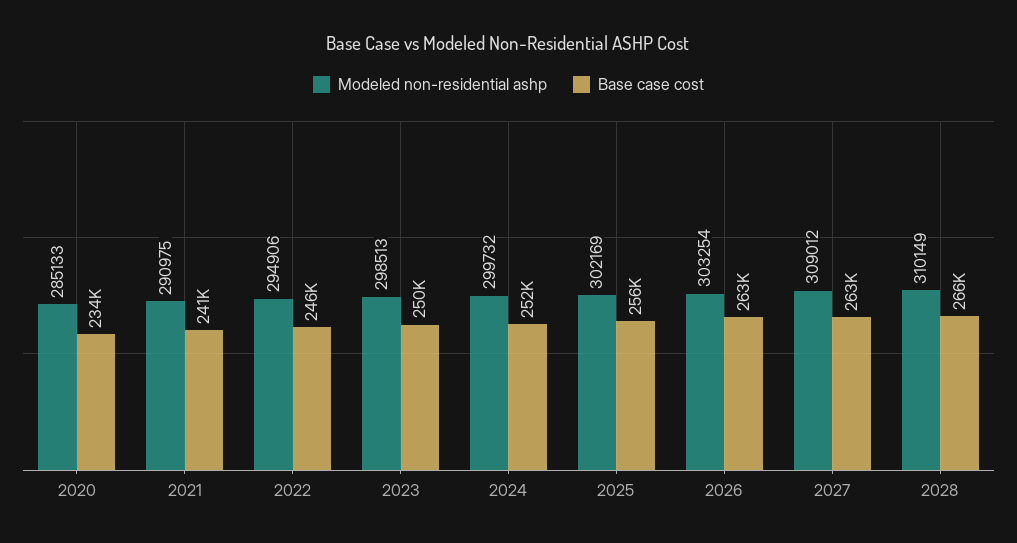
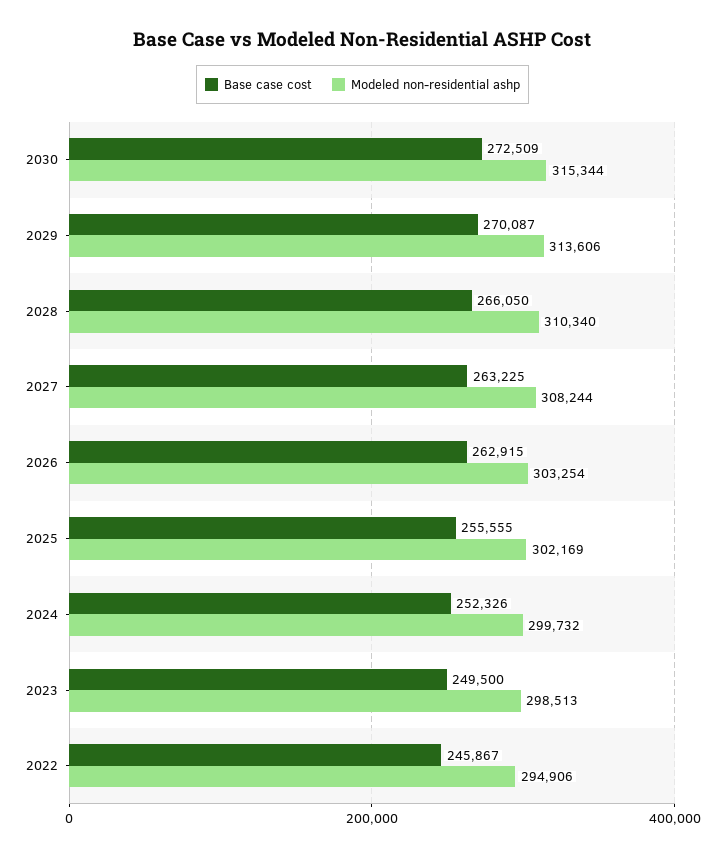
Modeled non-residential ashp, 2020: 285133 -> none
Base case cost, 2020: 234000 -> none
Modeled non-residential ashp, 2021: 290975 -> none
Base case cost, 2021: 241000 -> none
Modeled non-residential ashp, 2027: 309012 -> 308244
Modeled non-residential ashp, 2028: 310149 -> 310340
Base case cost, 2030: none -> 272509
Modeled non-residential ashp, 2030: none -> 315344
Base case cost, 2029: none -> 270087
Modeled non-residential ashp, 2029: none -> 313606

